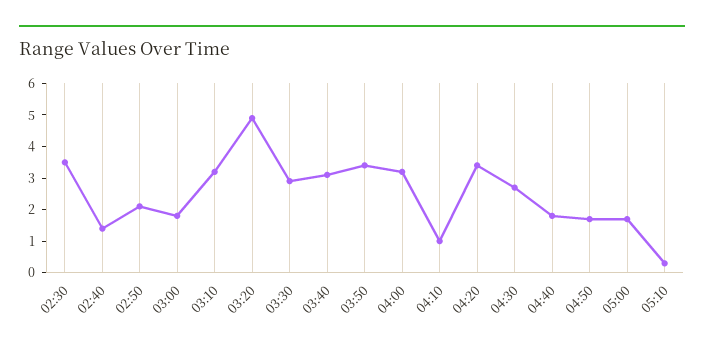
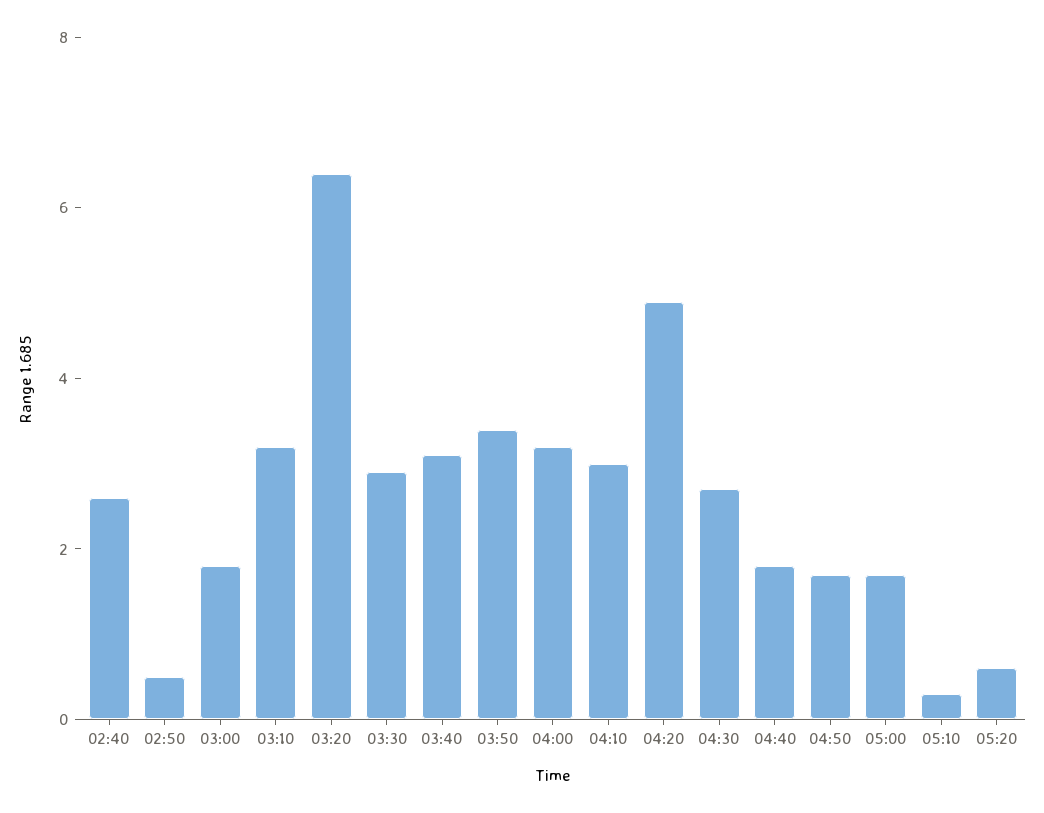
02:30: 3.5 -> none
02:40: 1.5 -> 2.5
02:50: 2 -> 0.5
03:20: 5 -> 6.5
04:10: 1 -> 3
04:20: 3.5 -> 5
05:20: none -> 0.5

